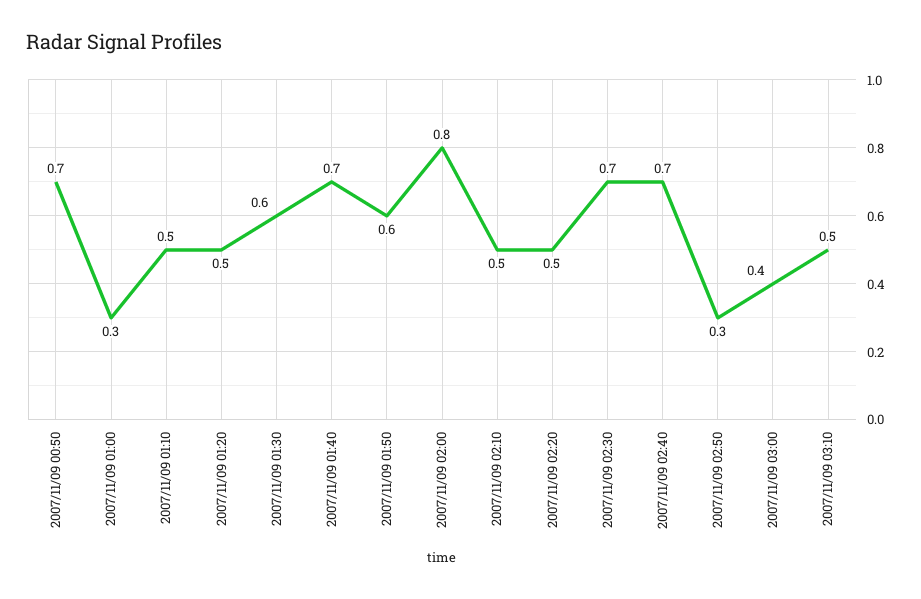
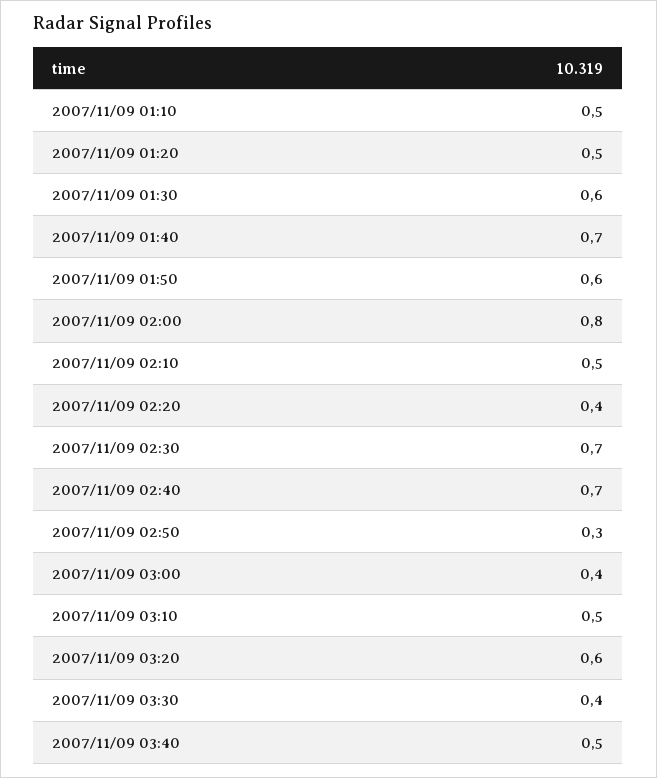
2007/11/09 00:50: 0.7 -> none
2007/11/09 01:00: 0.3 -> none
2007/11/09 02:20: 0.5 -> 0.4
2007/11/09 03:20: none -> 0.6
2007/11/09 03:30: none -> 0.4
2007/11/09 03:40: none -> 0.5

